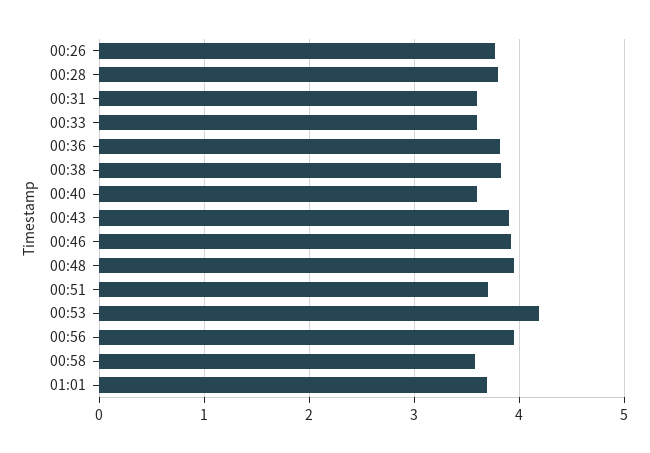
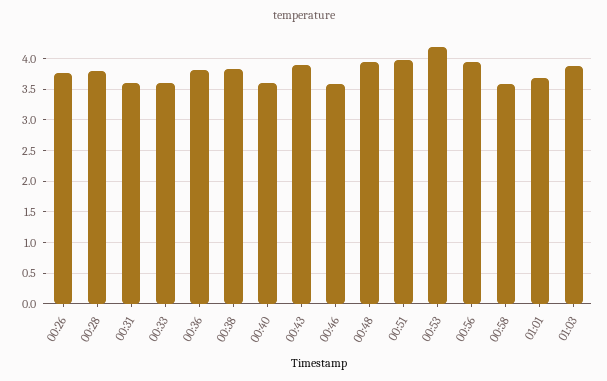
00:46: 3.9 -> 3.6
00:51: 3.7 -> 4
01:03: none -> 3.9

